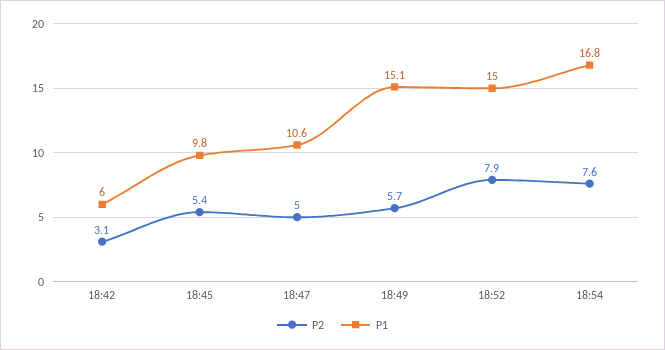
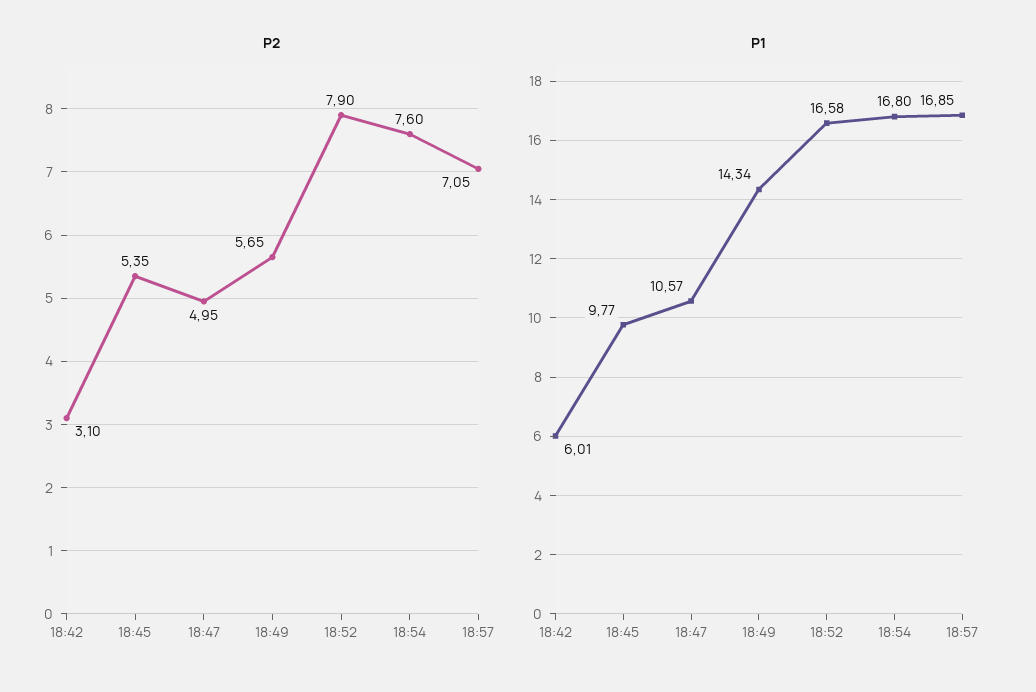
P1, 18:49: 15.1 -> 14.34
P1, 18:52: 15 -> 16.58
P2, 18:57: none -> 7.05
P1, 18:57: none -> 16.85

